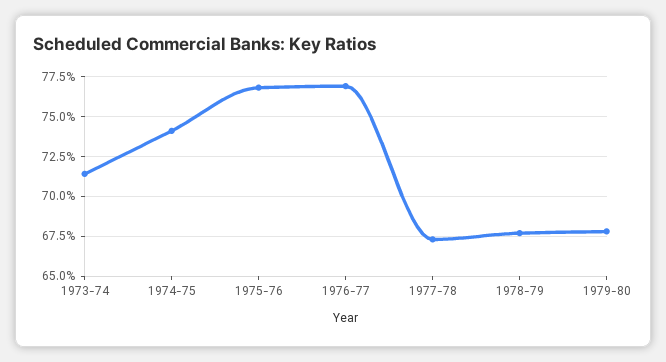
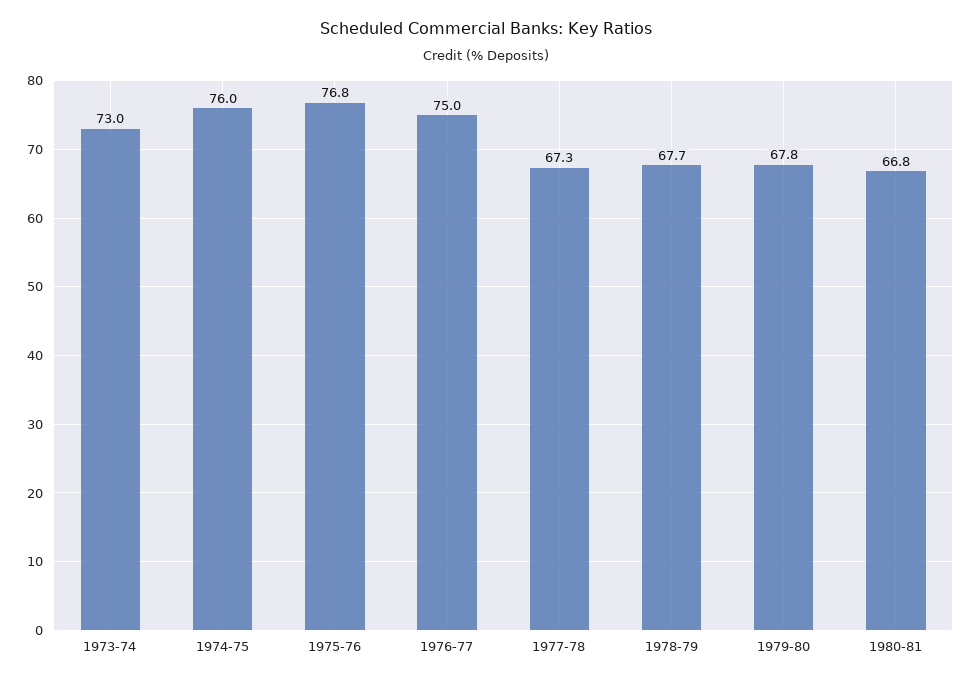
1973-74: 71.5 -> 73
1974-75: 74 -> 76
1976-77: 77 -> 75
1980-81: none -> 66.8

